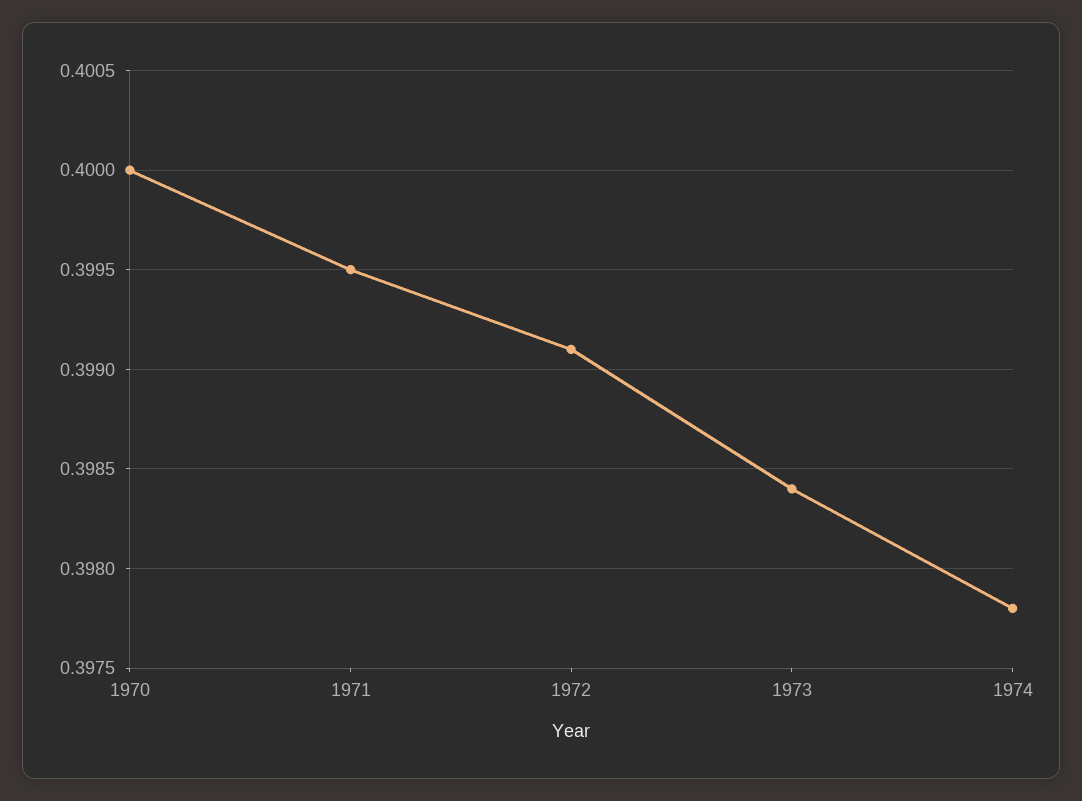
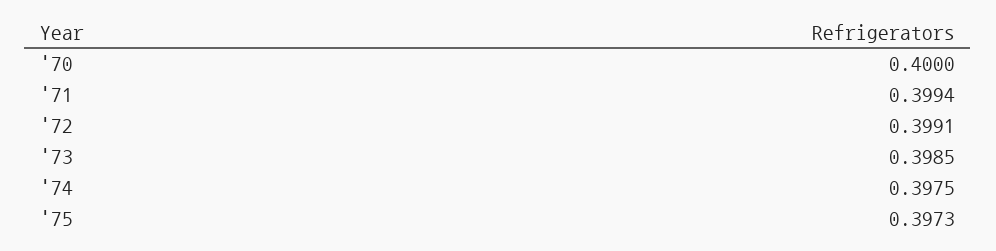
1971: 0.3995 -> 0.3994
1973: 0.3984 -> 0.3985
1974: 0.3978 -> 0.3975
'75: none -> 0.3973

